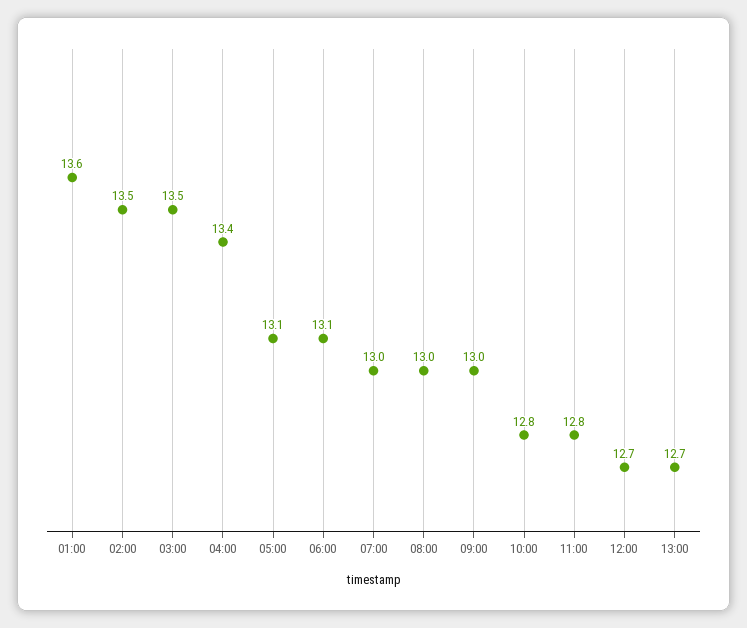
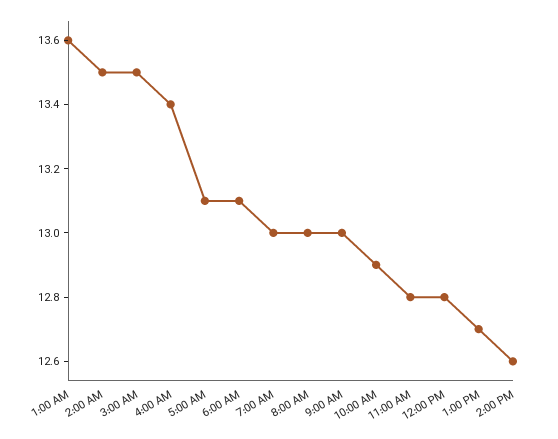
10:00: 12.8 -> 12.9
12:00: 12.7 -> 12.8
2:00 PM: none -> 12.6

